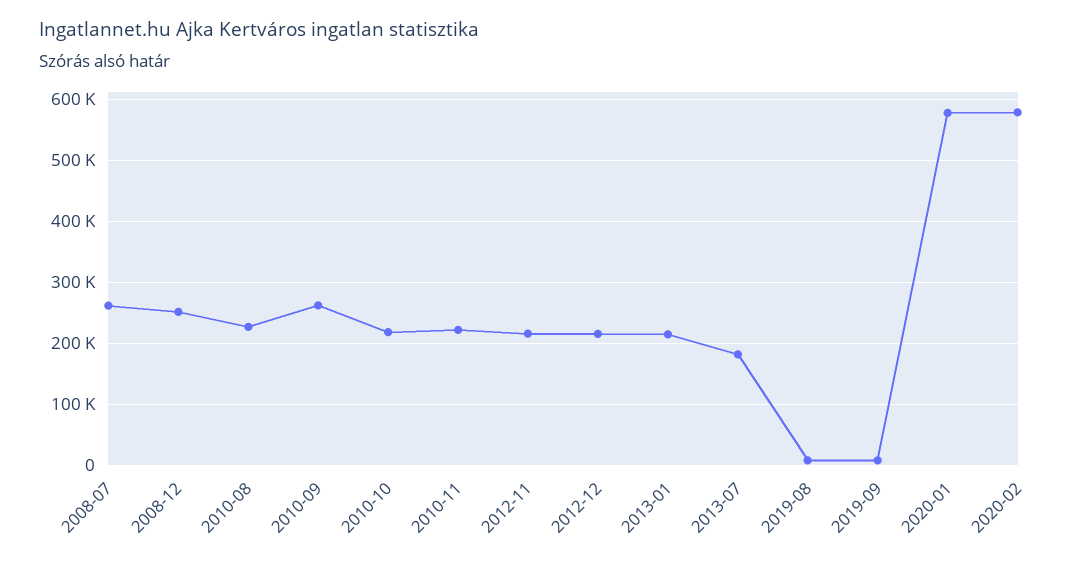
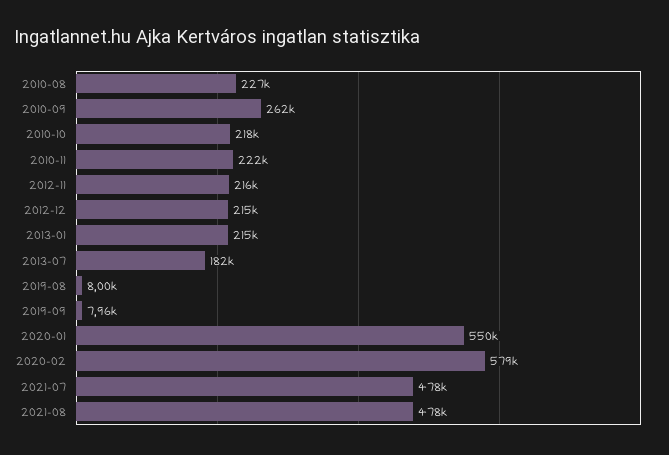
2008-07: 260000 -> none
2008-12: 250000 -> none
2020-01: 580000 -> 550000
2021-07: none -> 478000
2021-08: none -> 478000

